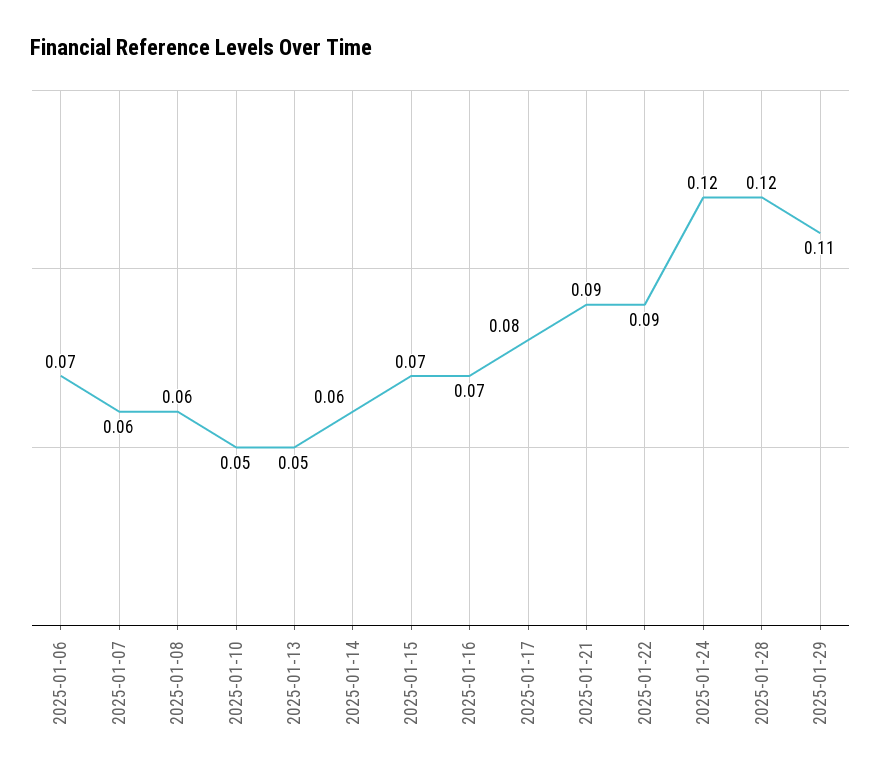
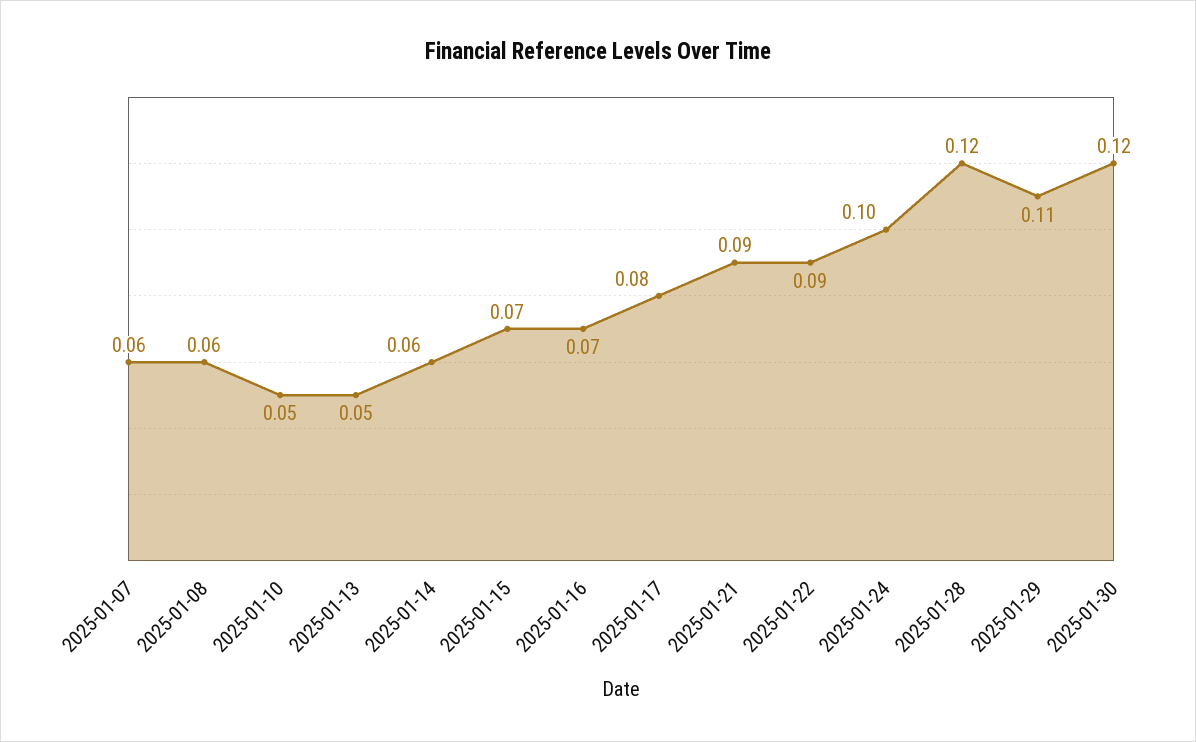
2025-01-06: 0.07 -> none
2025-01-24: 0.12 -> 0.1
2025-01-30: none -> 0.12

